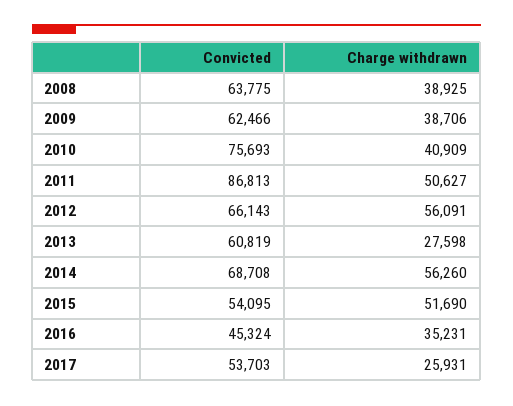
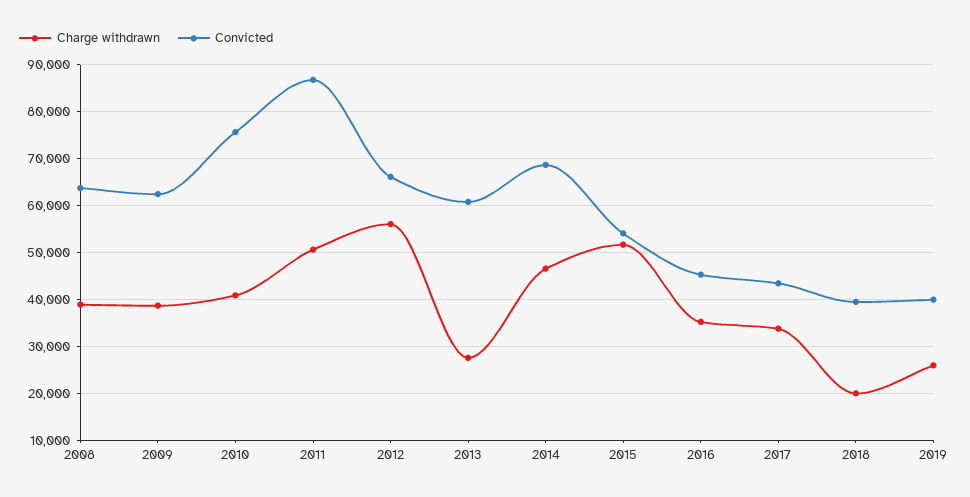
Charge withdrawn, 2014: 56260 -> 46000
Convicted, 2017: 53703 -> 44000
Charge withdrawn, 2017: 25931 -> 34000
Charge withdrawn, 2018: none -> 20000
Convicted, 2018: none -> 40000
Charge withdrawn, 2019: none -> 26000
Convicted, 2019: none -> 40000

